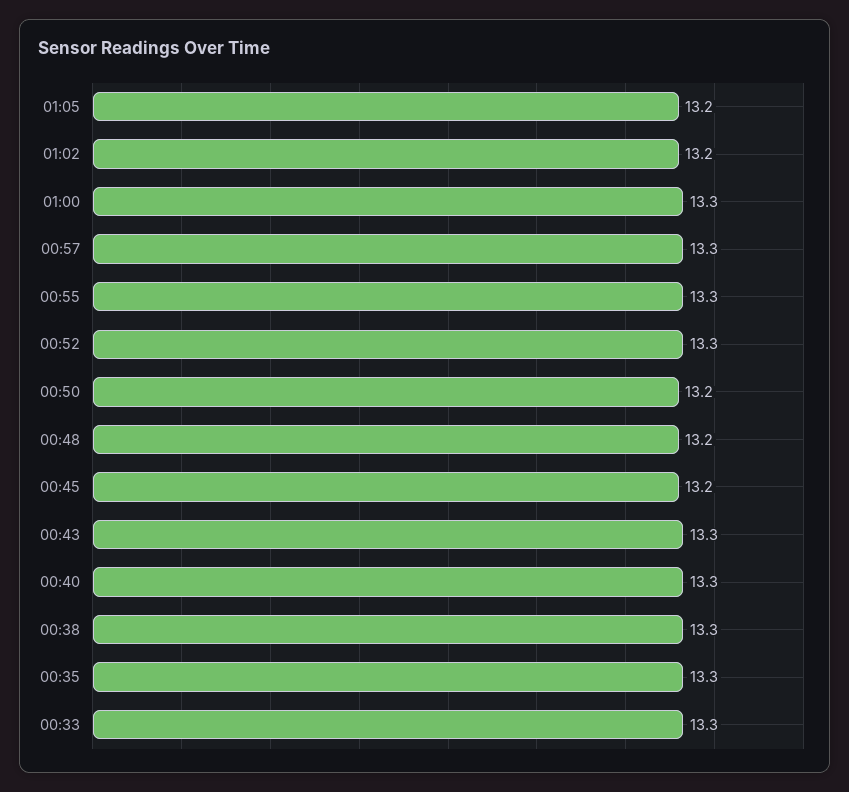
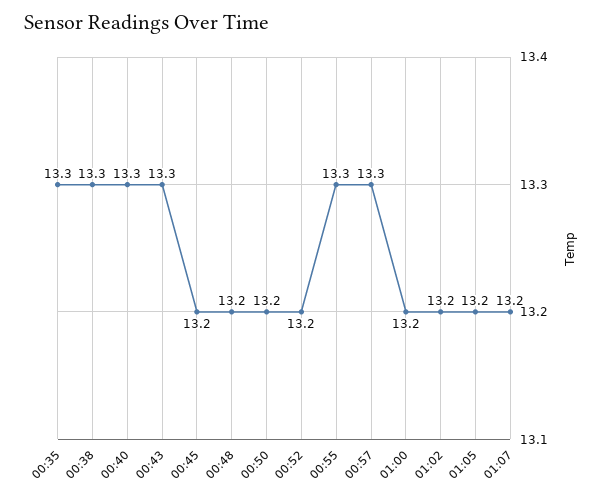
01:00: 13.3 -> 13.2
00:52: 13.3 -> 13.2
00:33: 13.3 -> none
01:07: none -> 13.2

